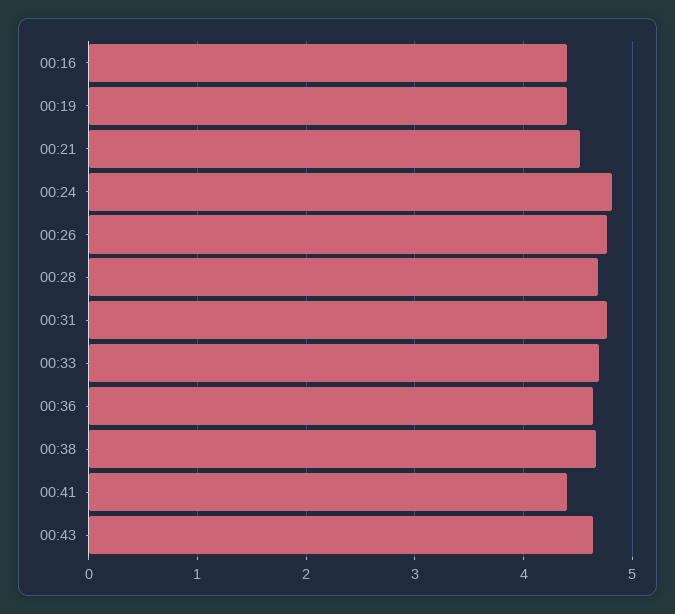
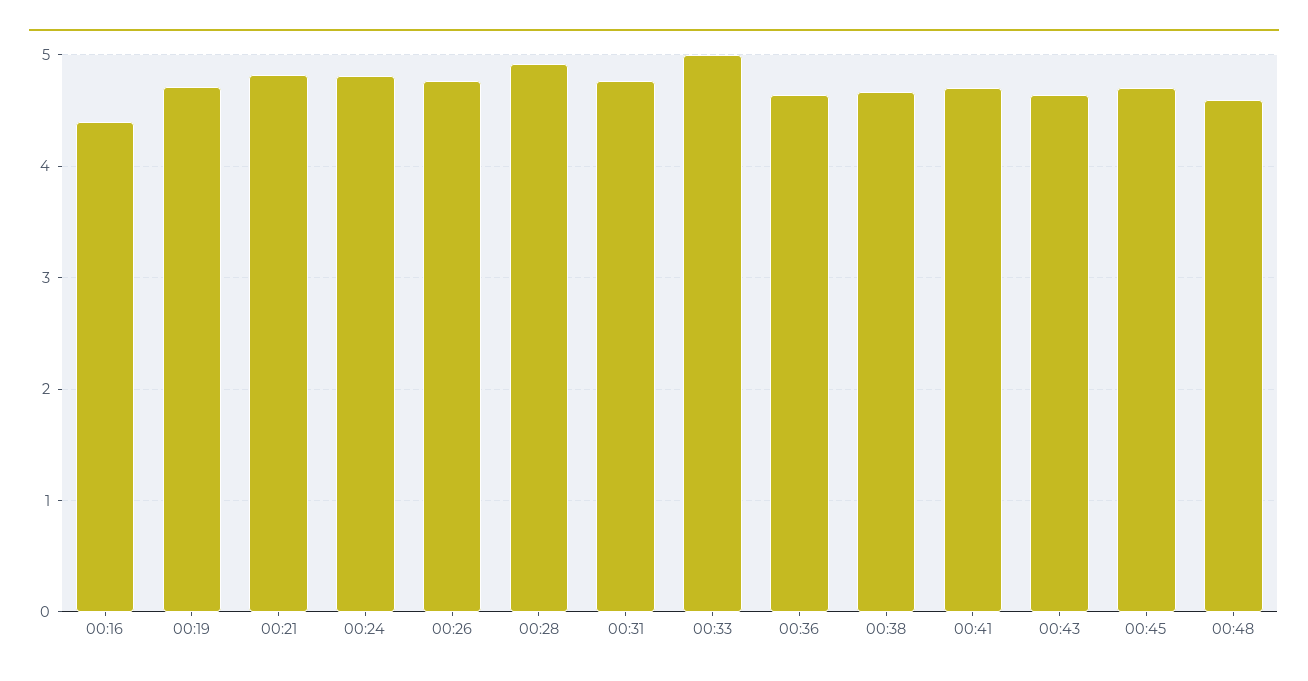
00:19: 4.4 -> 4.7
00:21: 4.5 -> 4.8
00:28: 4.7 -> 4.9
00:33: 4.7 -> 5
00:41: 4.4 -> 4.7
00:45: none -> 4.7
00:48: none -> 4.6

